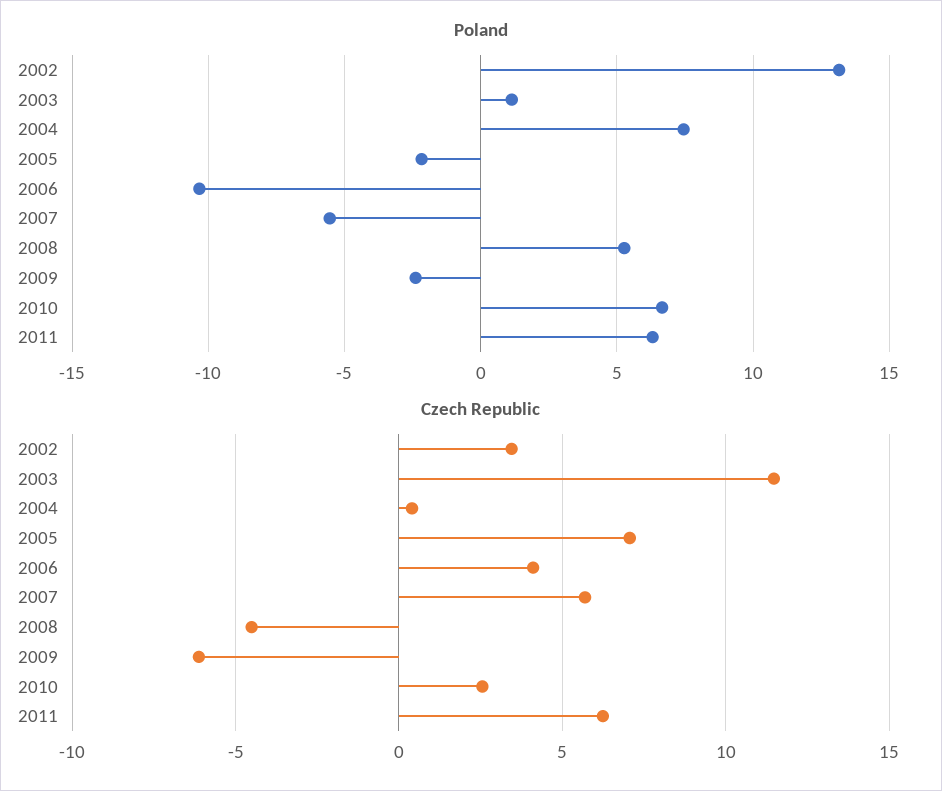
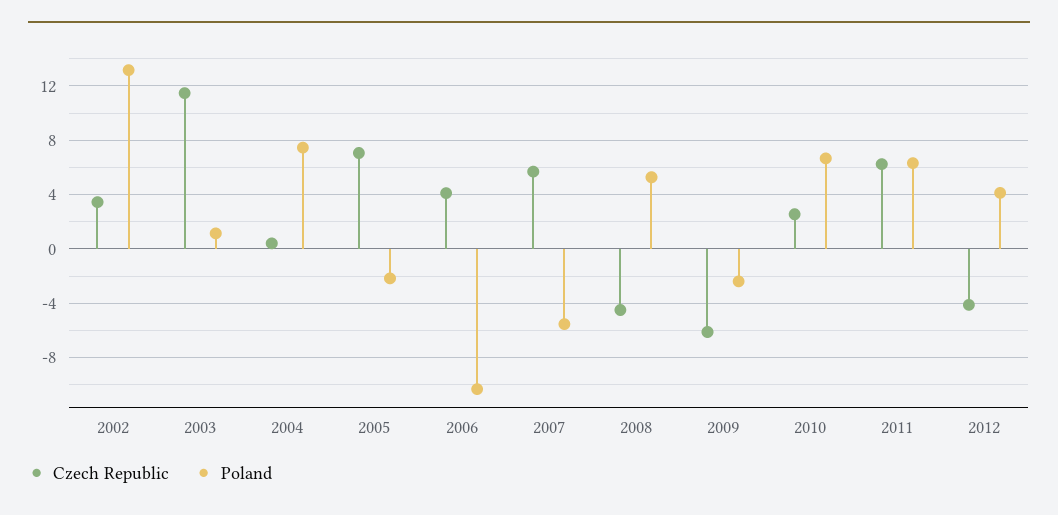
Czech Republic, 2012: none -> -4
Poland, 2012: none -> 4

